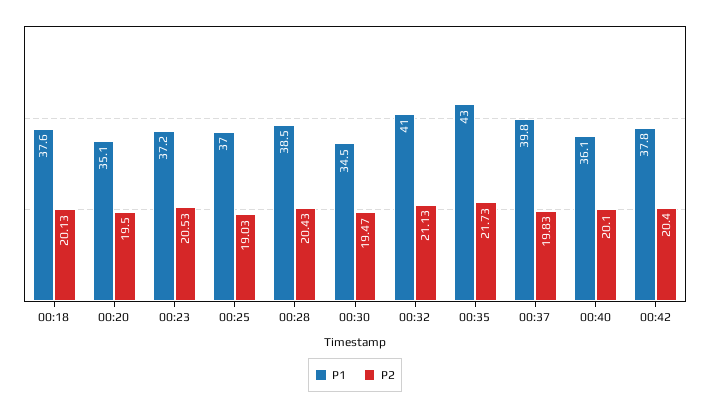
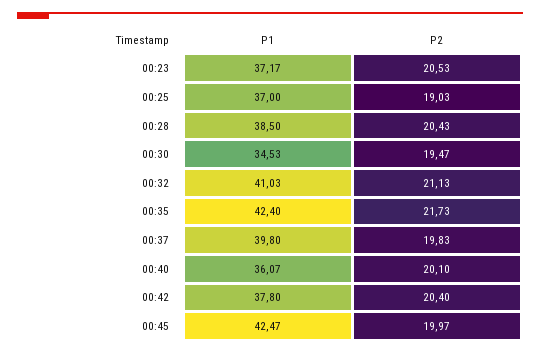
P1, 00:18: 37.6 -> none
P2, 00:18: 20.13 -> none
P1, 00:20: 35.1 -> none
P2, 00:20: 19.5 -> none
P1, 00:35: 43 -> 42.4
P1, 00:45: none -> 42.47
P2, 00:45: none -> 19.97

